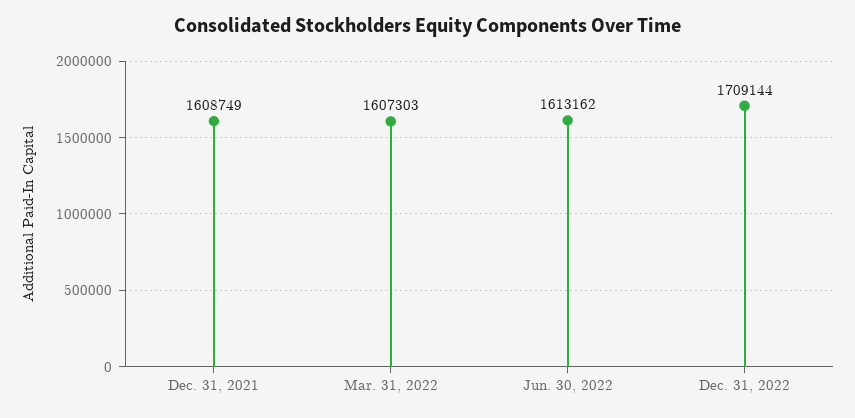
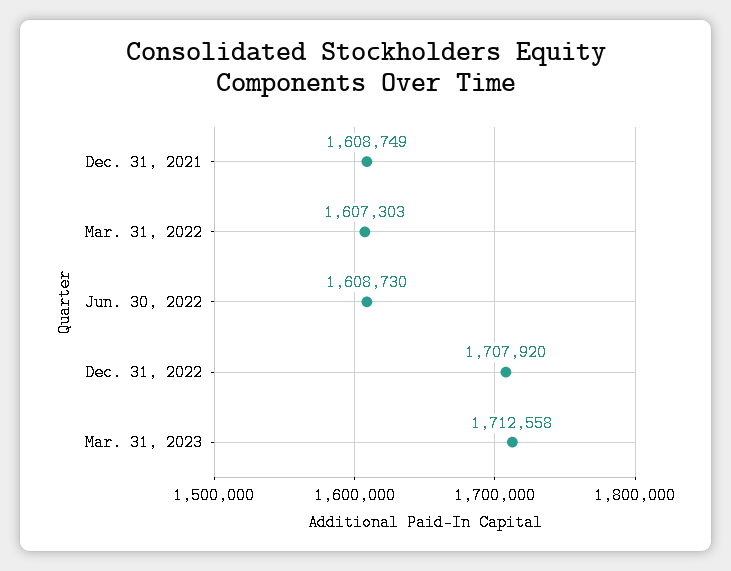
Jun. 30, 2022: 1613162 -> 1608730
Dec. 31, 2022: 1709144 -> 1707920
Mar. 31, 2023: none -> 1712558

